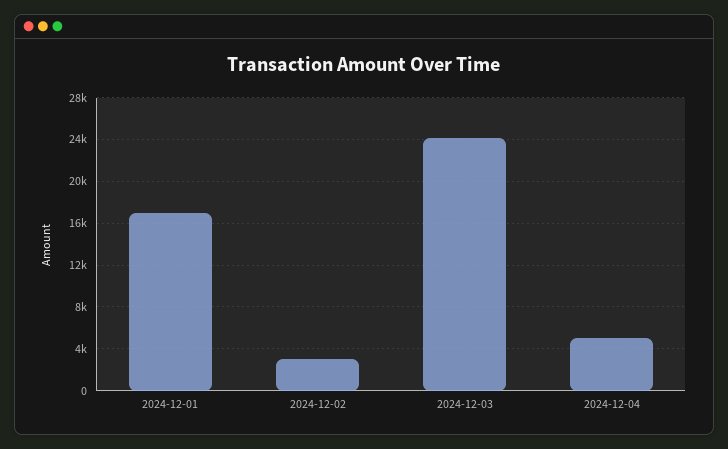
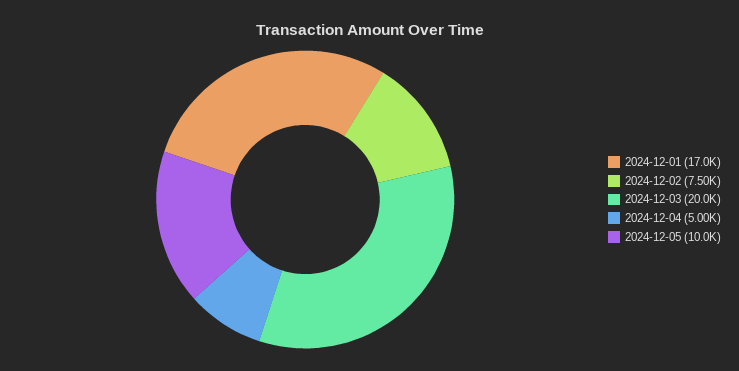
2024-12-02: 3000 -> 7500
2024-12-03: 24000 -> 20000
2024-12-05: none -> 10000

